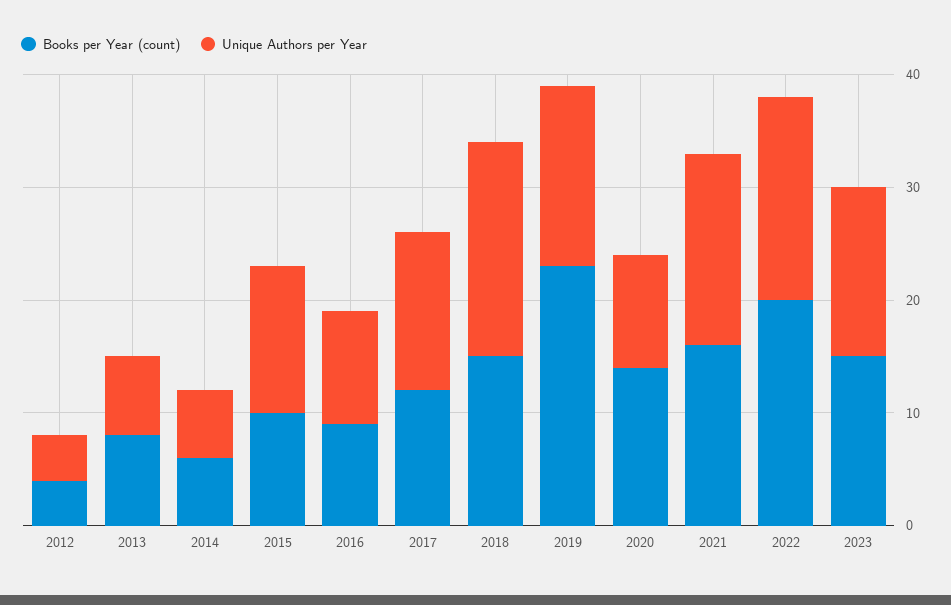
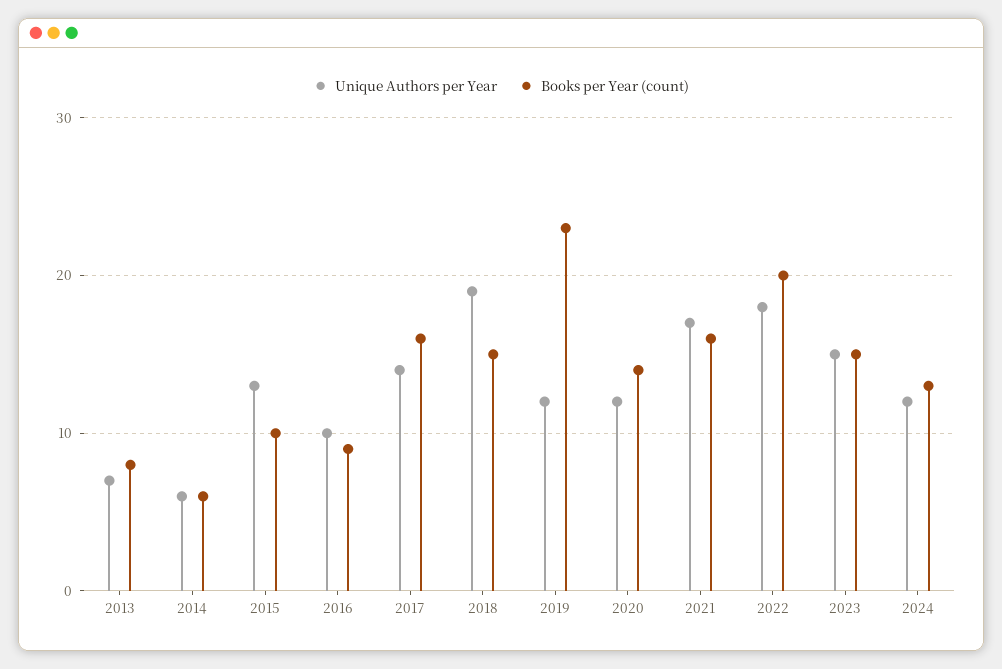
Books per Year (count), 2012: 4 -> none
Unique Authors per Year, 2012: 4 -> none
Books per Year (count), 2017: 12 -> 16
Unique Authors per Year, 2019: 16 -> 12
Unique Authors per Year, 2020: 10 -> 12
Unique Authors per Year, 2024: none -> 12
Books per Year (count), 2024: none -> 13

